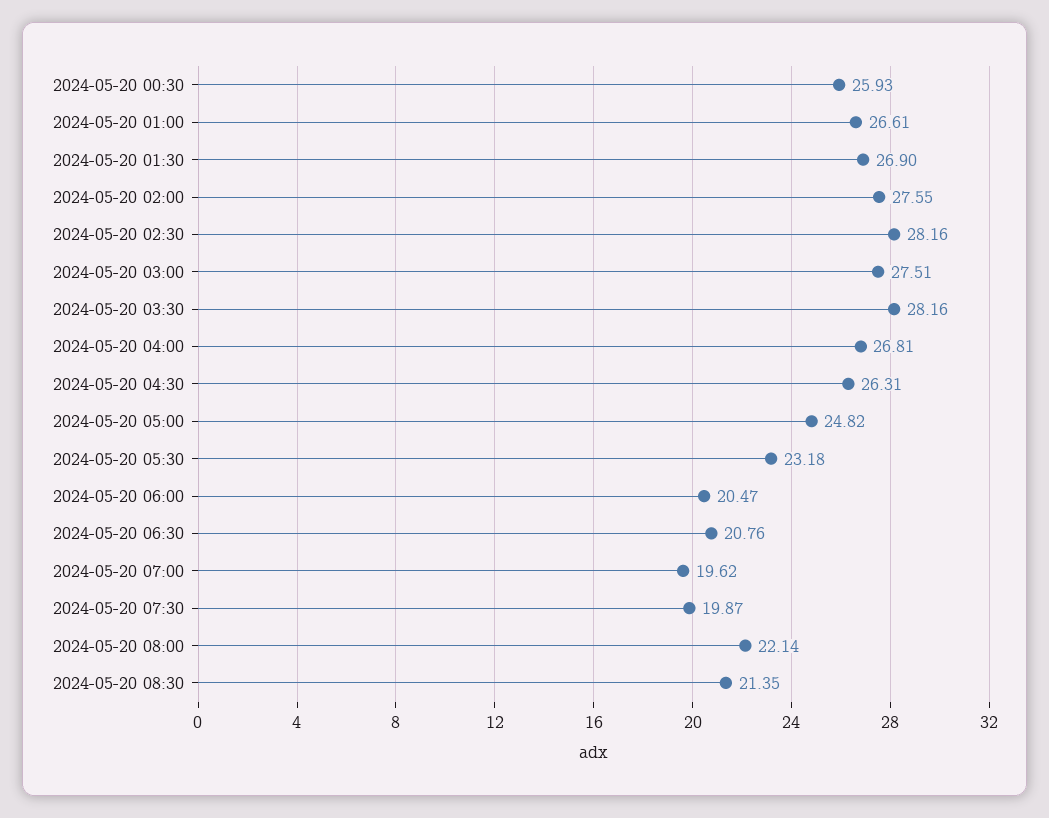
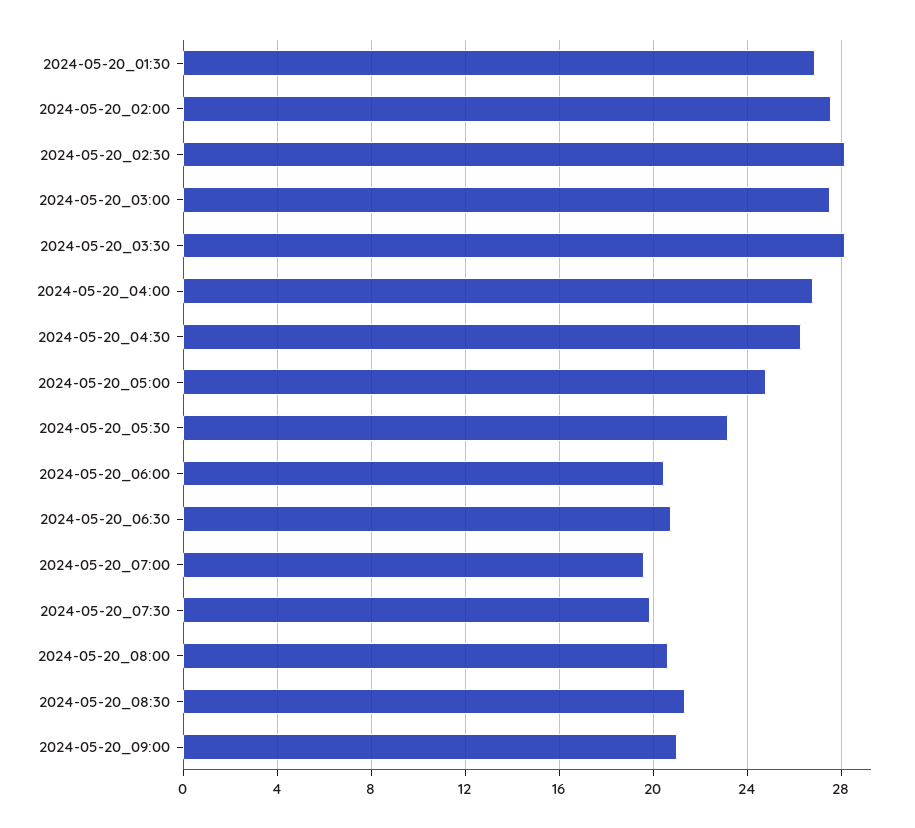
2024-05-20 00:30: 25.93 -> none
2024-05-20 01:00: 26.61 -> none
2024-05-20 08:00: 22.14 -> 20.5
2024-05-20_09:00: none -> 21

